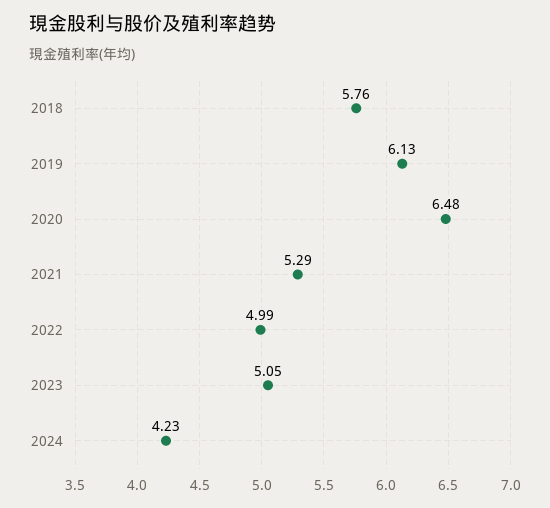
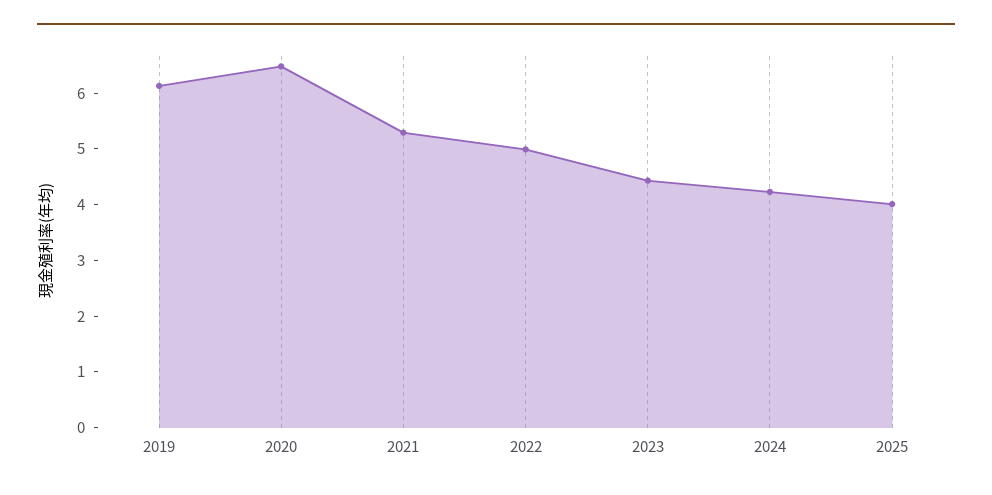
2018: 5.76 -> none
2023: 5.05 -> 4.4
2025: none -> 4

